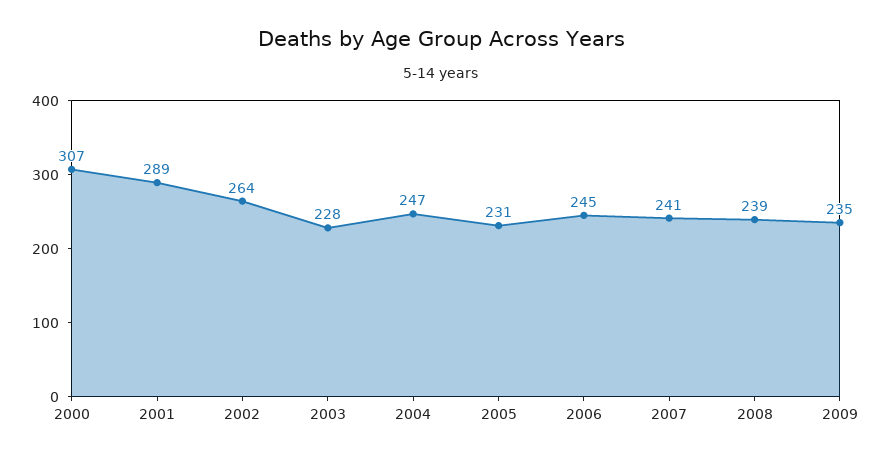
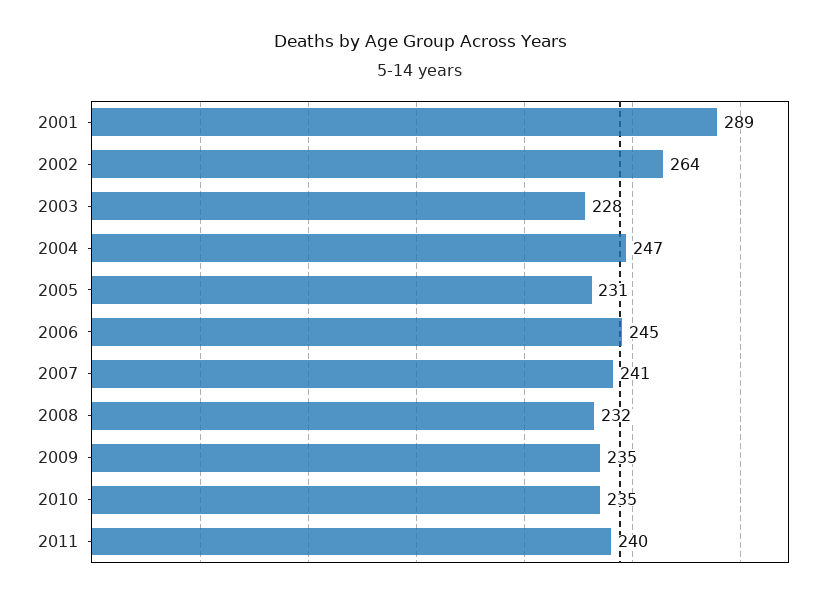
2000: 307 -> none
2008: 239 -> 232
2010: none -> 235
2011: none -> 240

